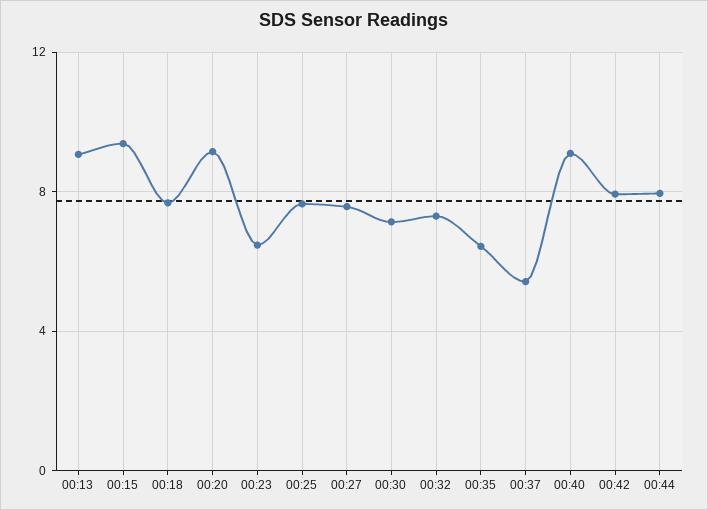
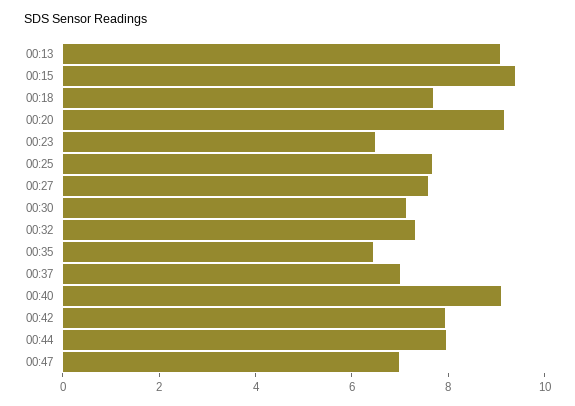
00:37: 5.5 -> 7
00:47: none -> 7

